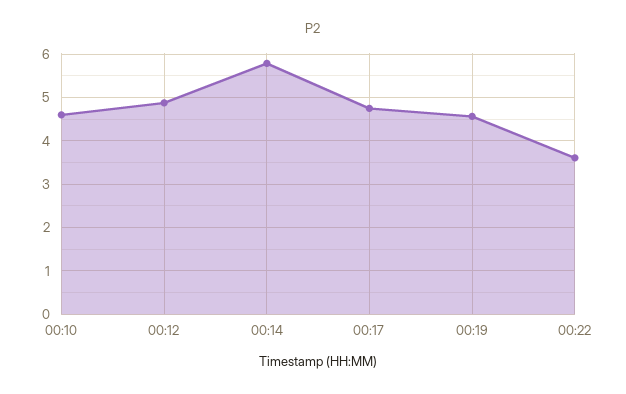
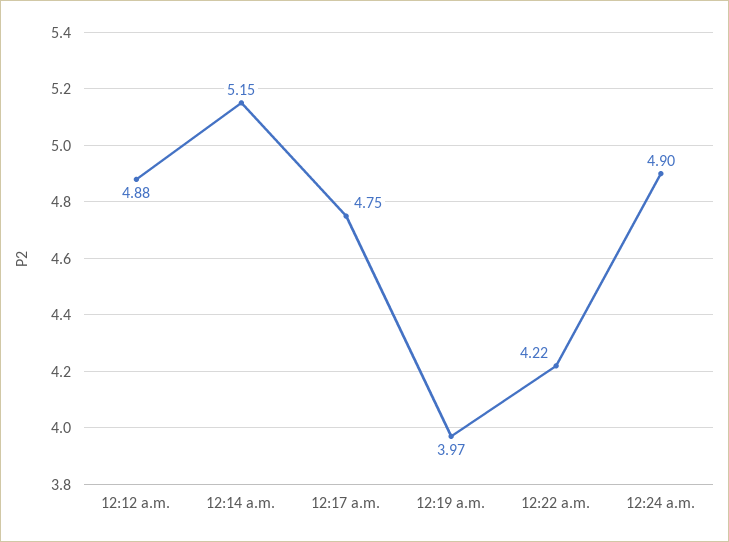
00:10: 4.6 -> none
00:14: 5.8 -> 5.15
00:19: 4.6 -> 3.97
00:22: 3.6 -> 4.22
12:24 a.m.: none -> 4.9

